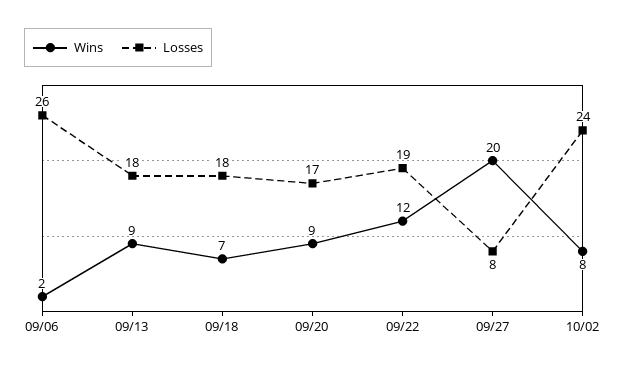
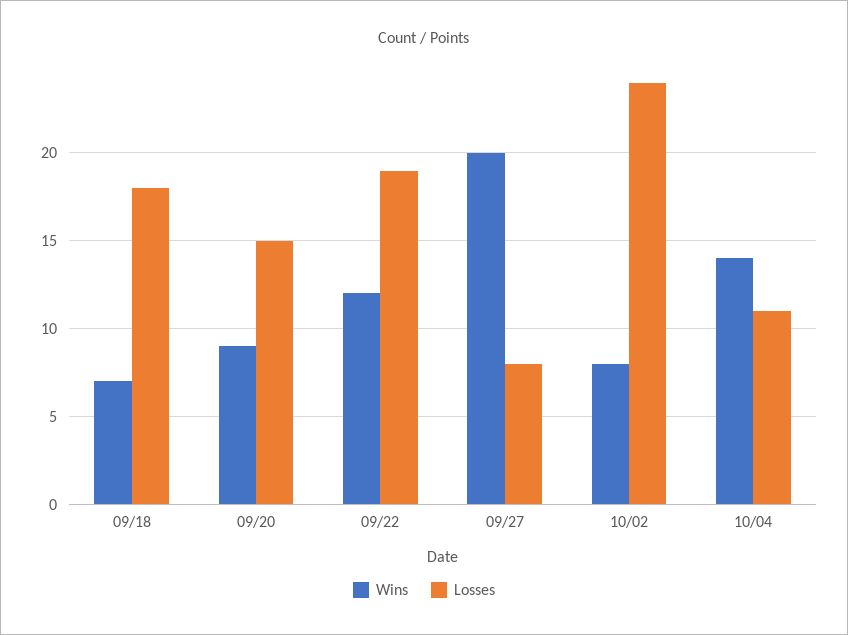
Wins, 09/06: 2 -> none
Losses, 09/06: 26 -> none
Wins, 09/13: 9 -> none
Losses, 09/13: 18 -> none
Losses, 09/20: 17 -> 15
Wins, 10/04: none -> 14
Losses, 10/04: none -> 11

